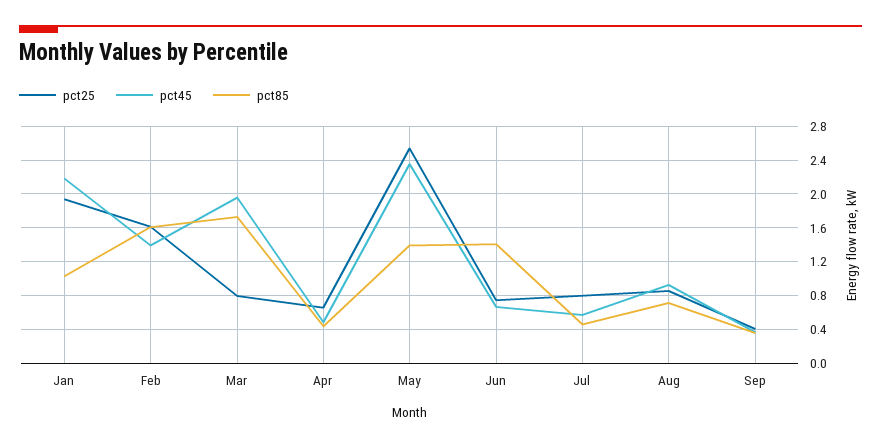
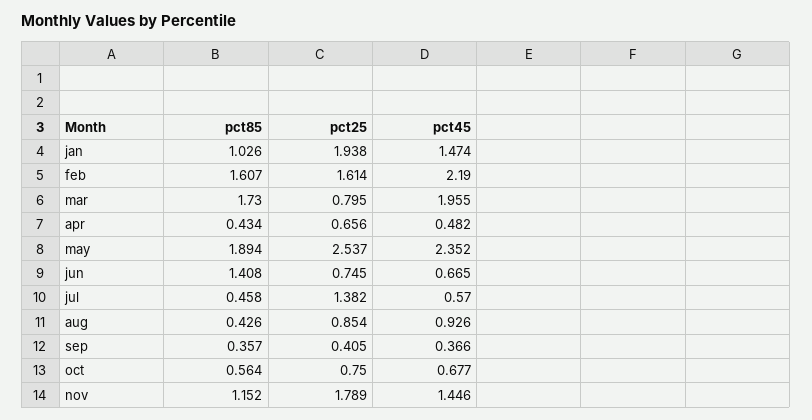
pct45, Jan: 2.2 -> 1.474
pct45, Feb: 1.4 -> 2.19
pct85, May: 1.4 -> 1.894
pct25, Jul: 0.8 -> 1.382
pct85, Aug: 0.7 -> 0.426
pct85, oct: none -> 0.564
pct25, oct: none -> 0.75
pct45, oct: none -> 0.677
pct85, nov: none -> 1.152
pct25, nov: none -> 1.789
pct45, nov: none -> 1.446

